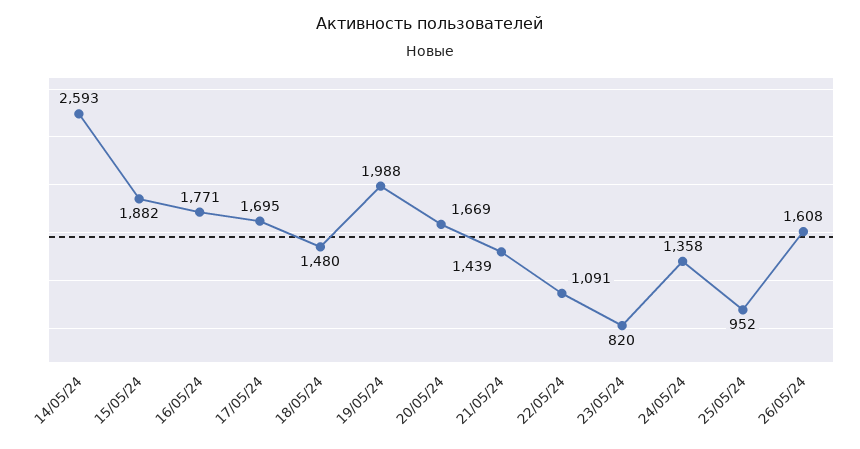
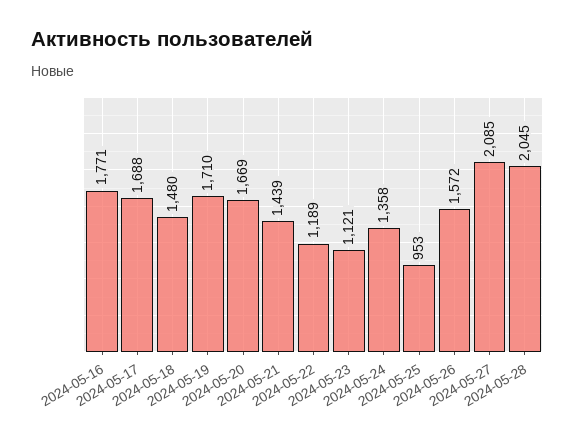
14/05/24: 2593 -> none
15/05/24: 1882 -> none
17/05/24: 1695 -> 1688
19/05/24: 1988 -> 1710
22/05/24: 1091 -> 1189
23/05/24: 820 -> 1121
25/05/24: 952 -> 953
26/05/24: 1608 -> 1572
2024-05-27: none -> 2085
2024-05-28: none -> 2045

